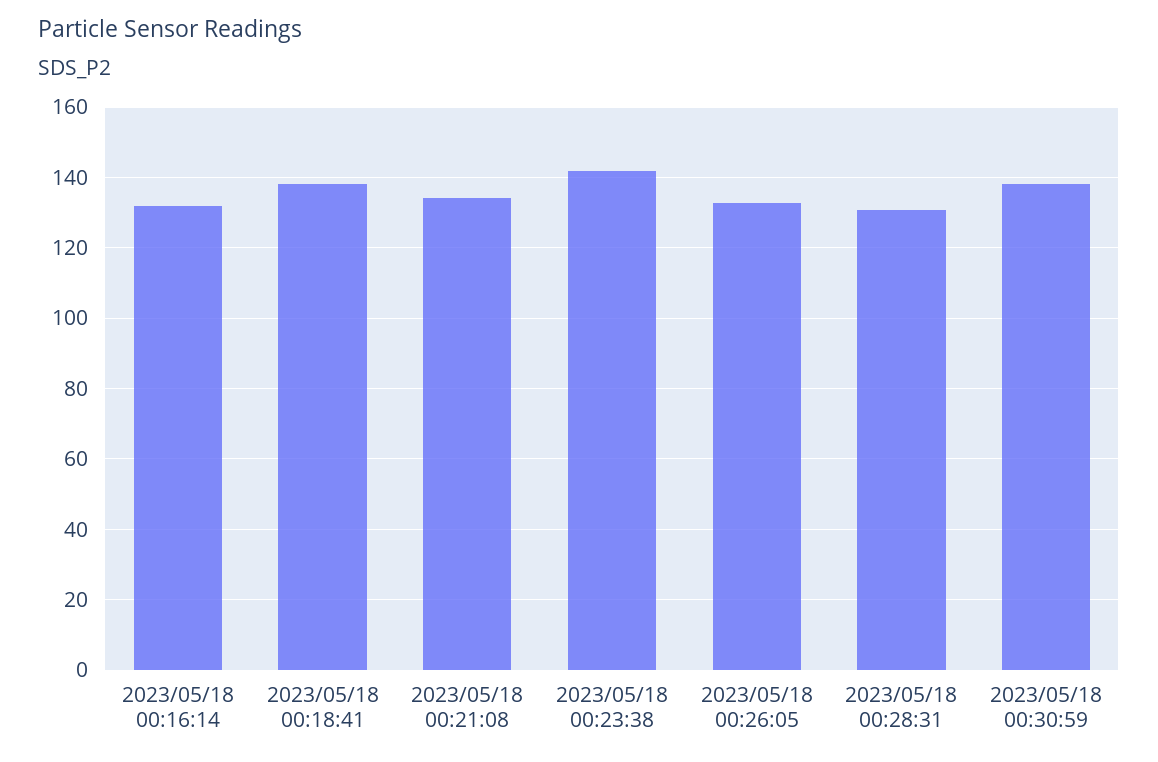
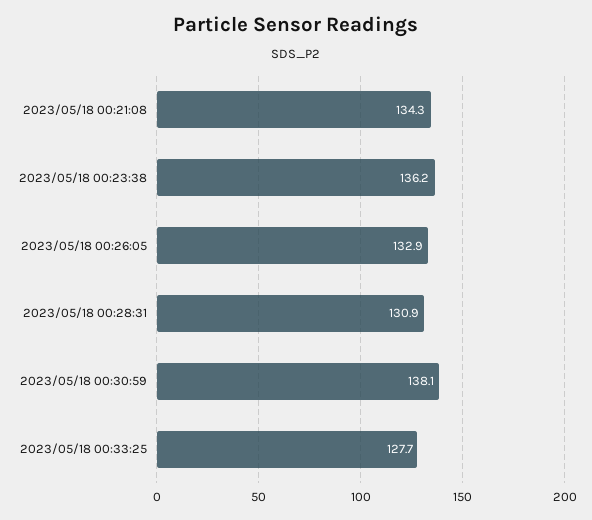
2023/05/18 00:16:14: 132 -> none
2023/05/18 00:18:41: 138 -> none
2023/05/18 00:23:38: 142 -> 136.2
2023/05/18 00:33:25: none -> 127.7

